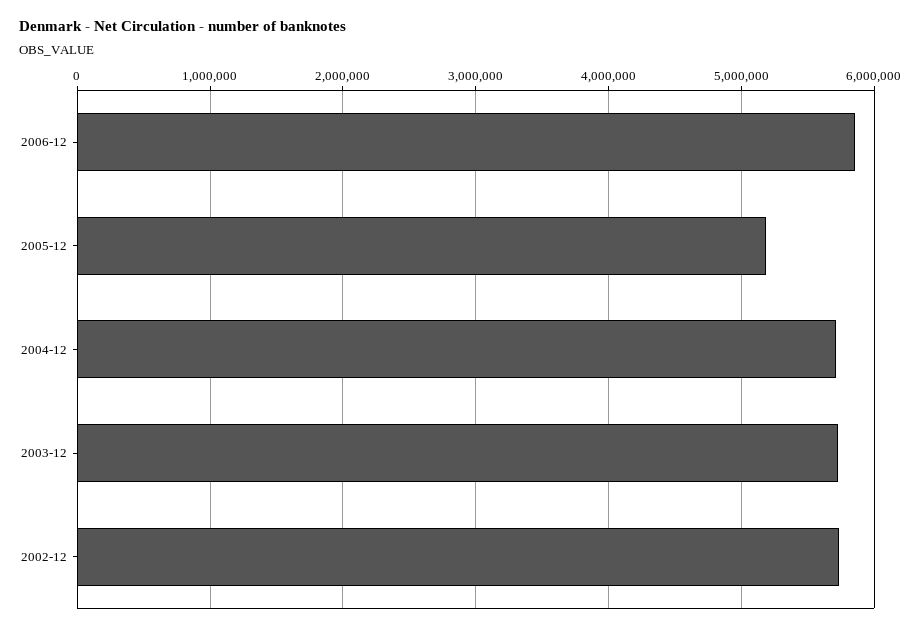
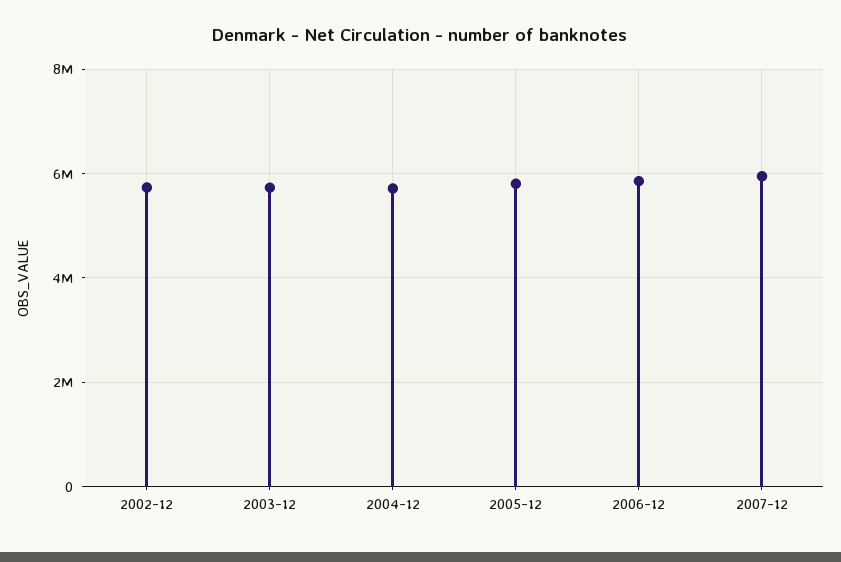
2005-12: 5200000 -> 5800000
2007-12: none -> 6000000

